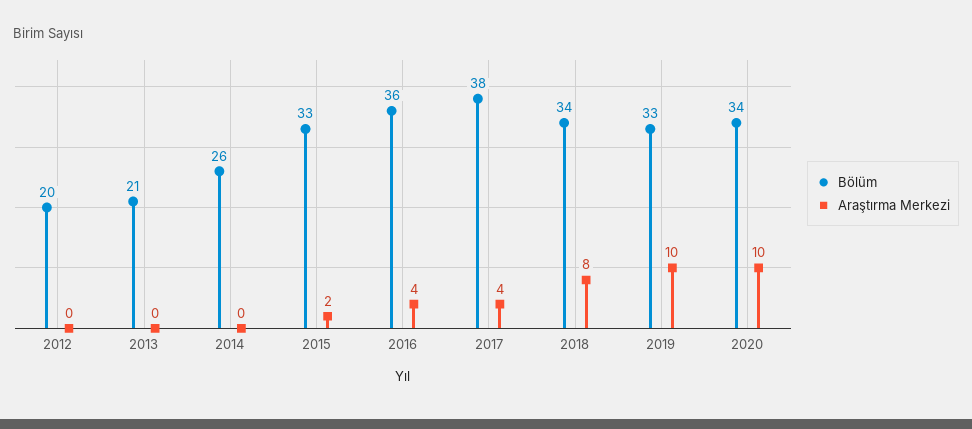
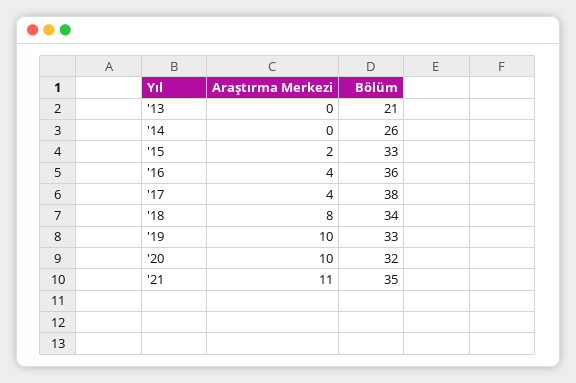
Bölüm, 2012: 20 -> none
Araştırma Merkezi, 2012: 0 -> none
Bölüm, 2020: 34 -> 32
Araştırma Merkezi, '21: none -> 11
Bölüm, '21: none -> 35

